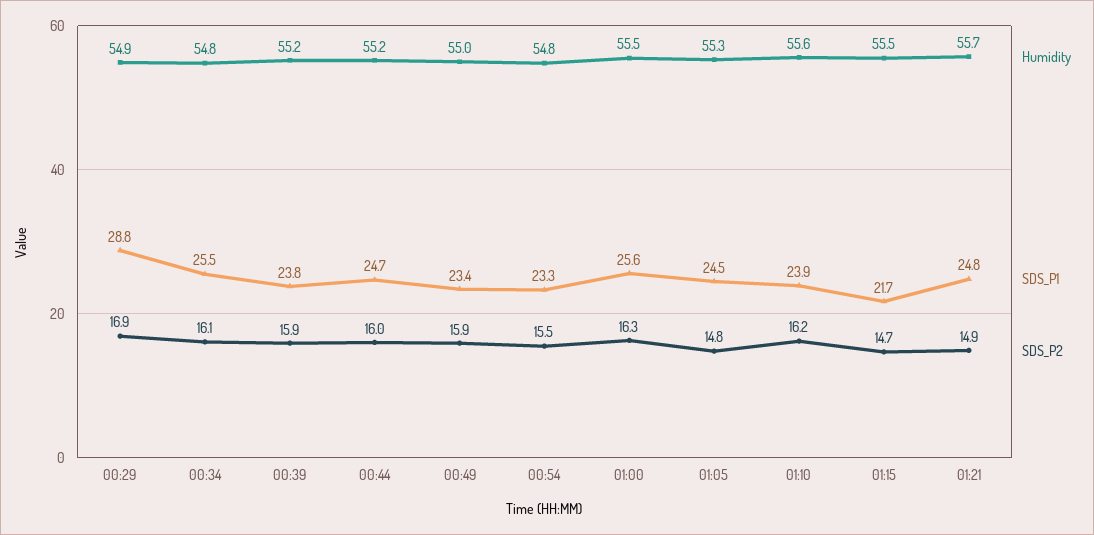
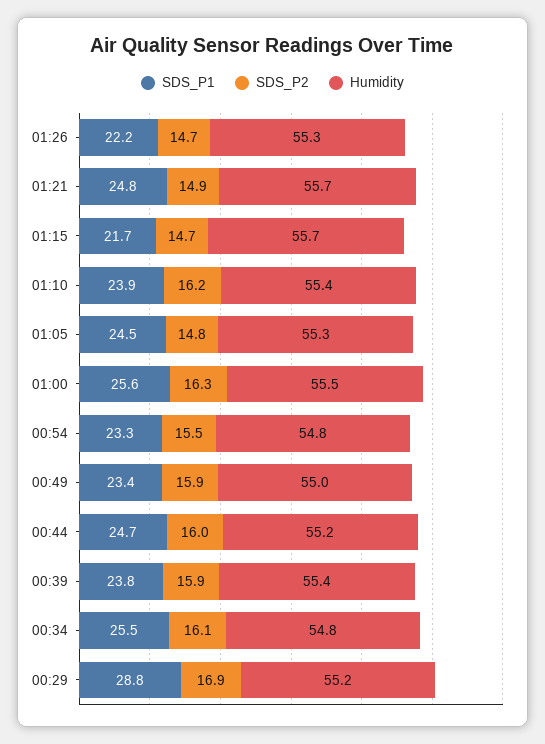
Humidity, 00:29: 54.9 -> 55.2
Humidity, 00:39: 55.2 -> 55.4
Humidity, 01:10: 55.6 -> 55.4
Humidity, 01:15: 55.5 -> 55.7
SDS_P1, 01:26: none -> 22.2
SDS_P2, 01:26: none -> 14.7
Humidity, 01:26: none -> 55.3

